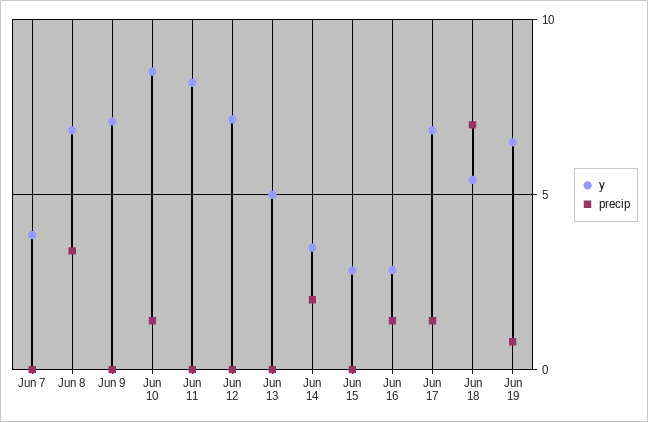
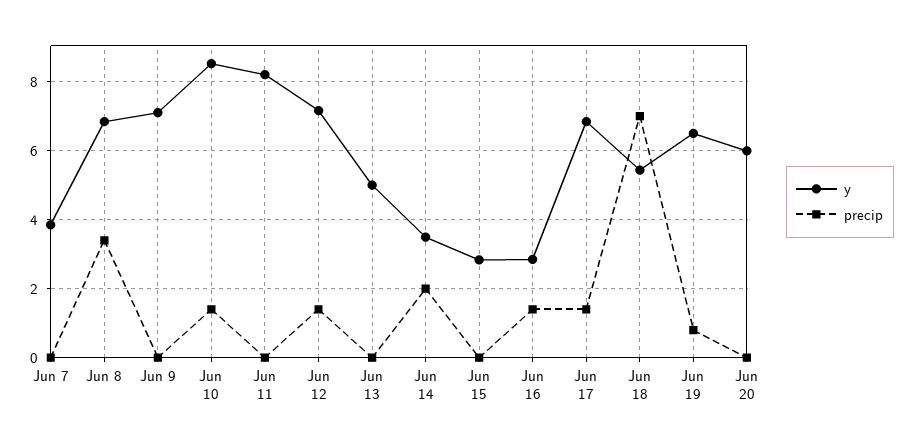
precip, Jun 12: 0 -> 1.4
y, Jun 20: none -> 6
precip, Jun 20: none -> 0

